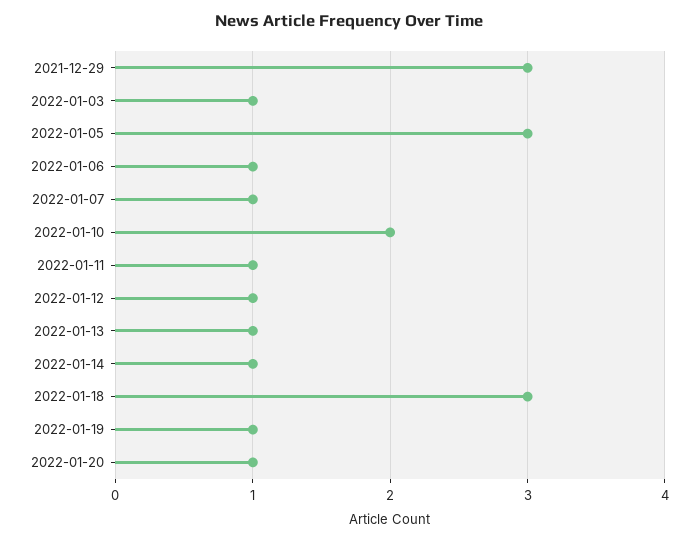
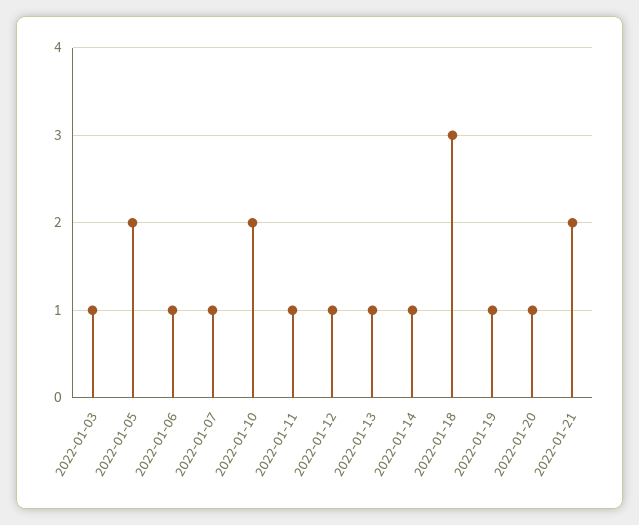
2021-12-29: 3 -> none
2022-01-05: 3 -> 2
2022-01-21: none -> 2

